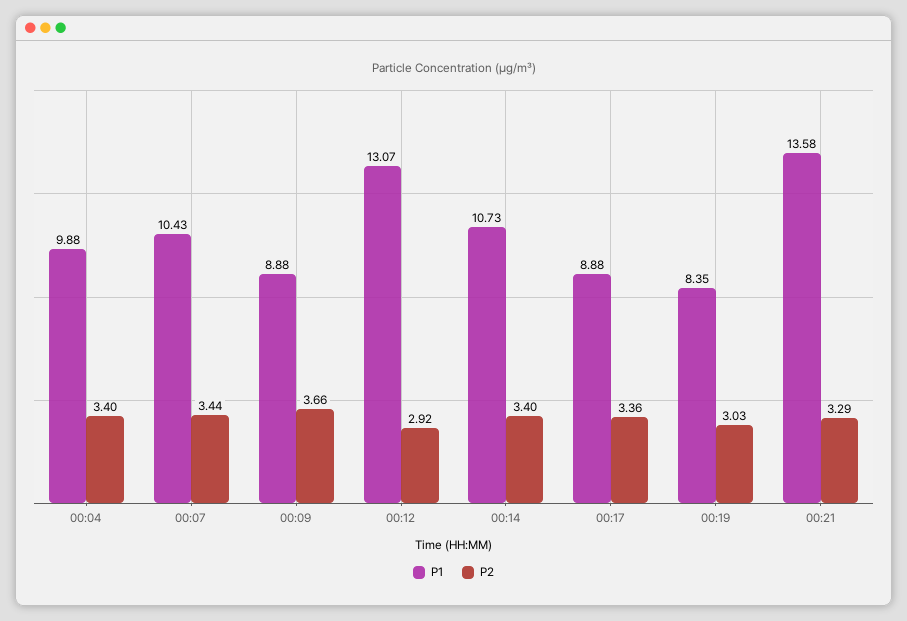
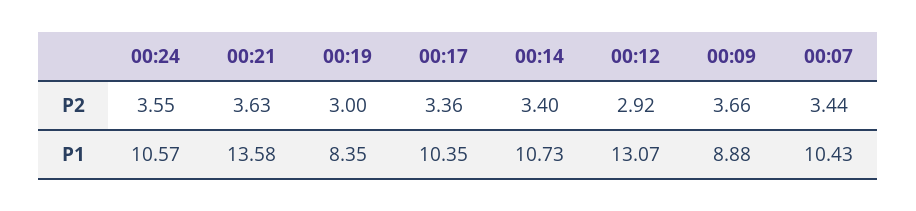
P1, 00:04: 9.88 -> none
P2, 00:04: 3.4 -> none
P1, 00:17: 8.88 -> 10.35
P2, 00:19: 3.03 -> 3
P2, 00:21: 3.29 -> 3.63
P2, 00:24: none -> 3.55
P1, 00:24: none -> 10.57

